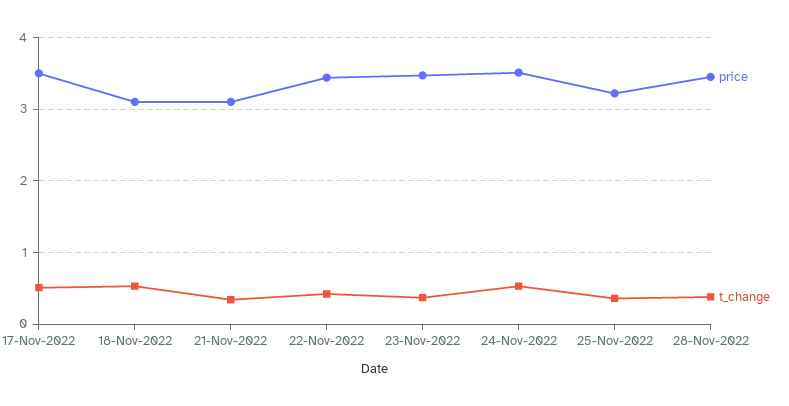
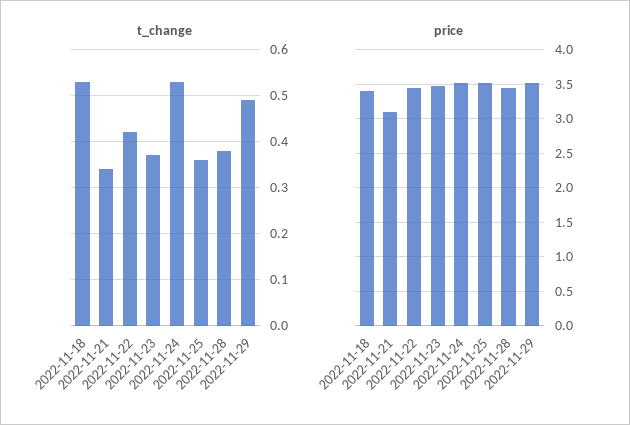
price, 17-Nov-2022: 3.5 -> none
t_change, 17-Nov-2022: 0.5 -> none
price, 18-Nov-2022: 3.1 -> 3.4
price, 25-Nov-2022: 3.2 -> 3.5
t_change, 2022-11-29: none -> 0.5
price, 2022-11-29: none -> 3.5

